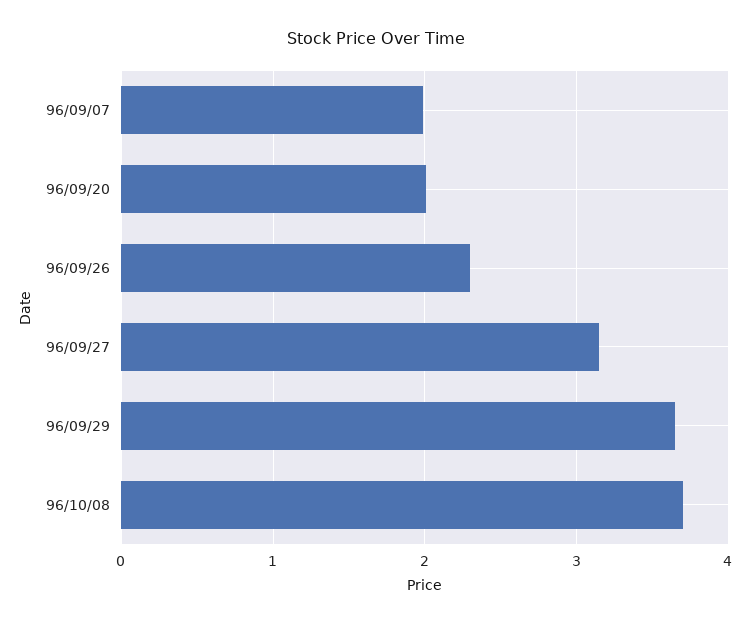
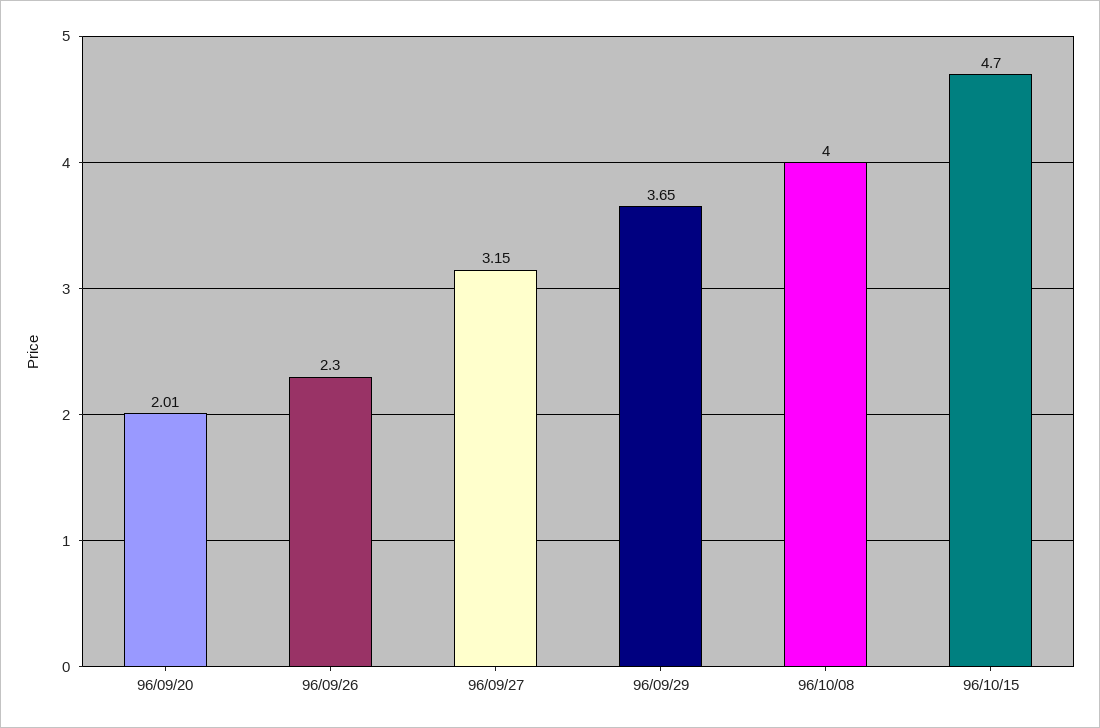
96/09/07: 2 -> none
96/10/08: 3.7 -> 4
96/10/15: none -> 4.7

